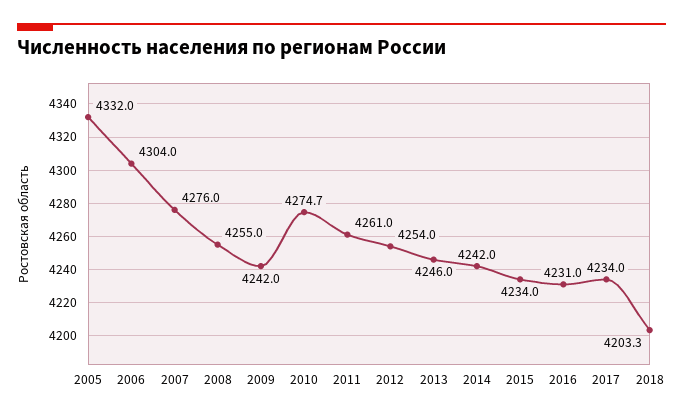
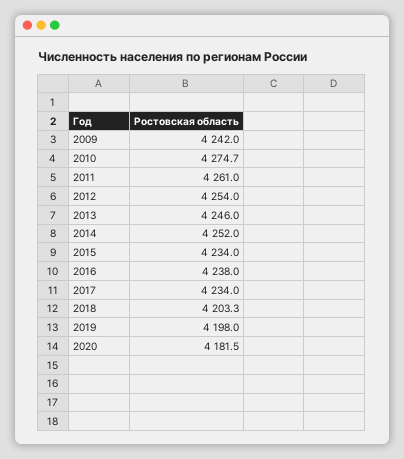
2005: 4332 -> none
2006: 4304 -> none
2007: 4276 -> none
2008: 4255 -> none
2014: 4242 -> 4252
2016: 4231 -> 4238
2019: none -> 4198
2020: none -> 4181.5

